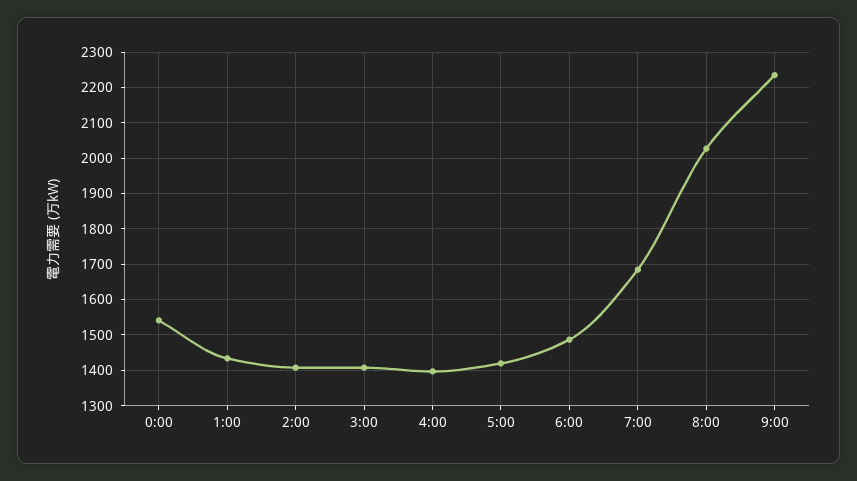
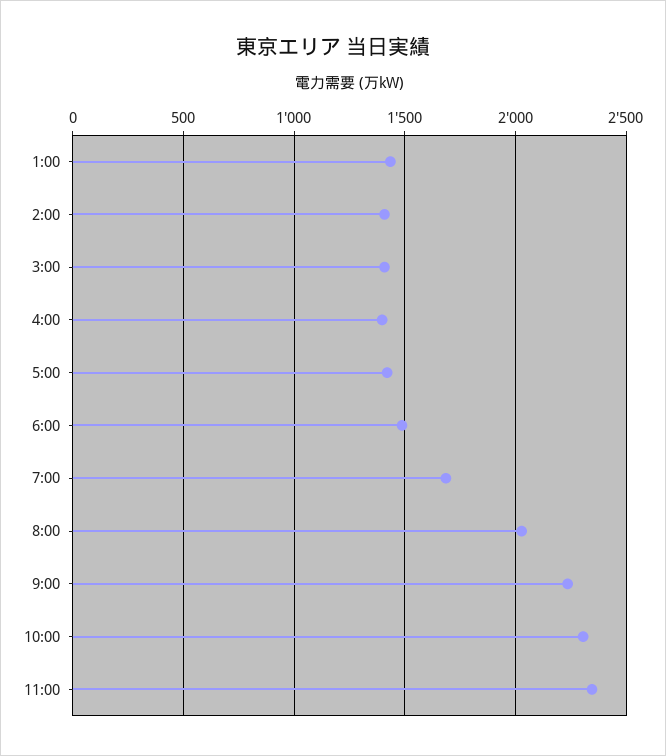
0:00: 1540 -> none
10:00: none -> 2300
11:00: none -> 2350

